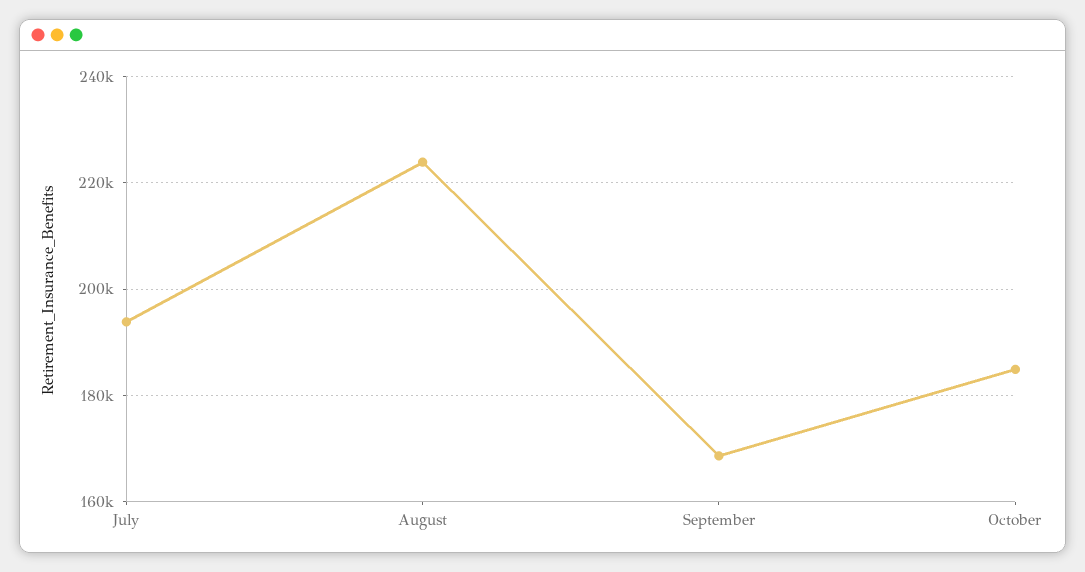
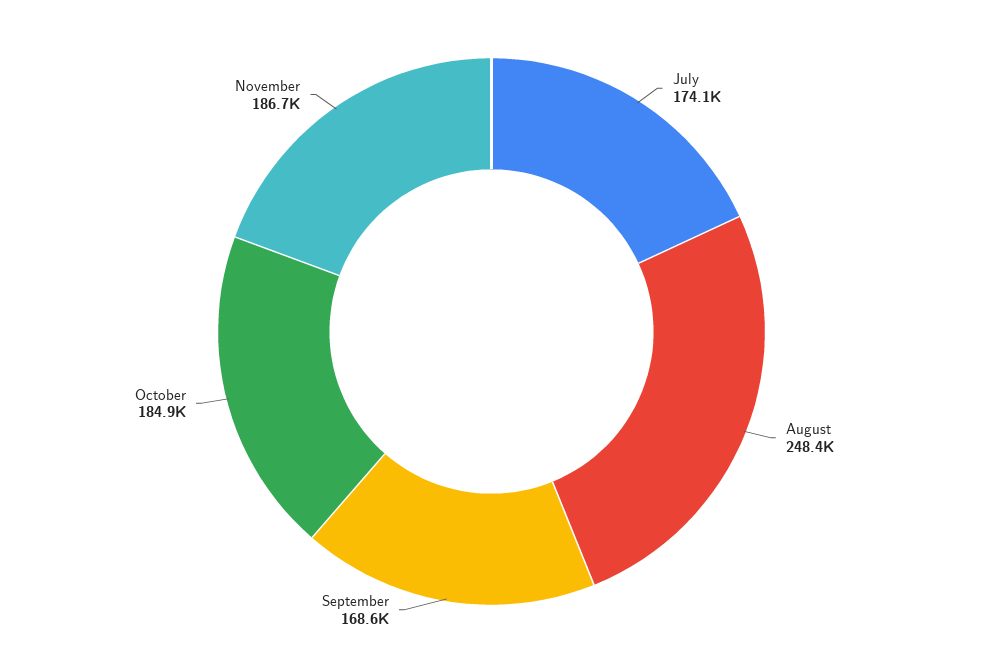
July: 194000 -> 174100
August: 224000 -> 248400
November: none -> 186700

